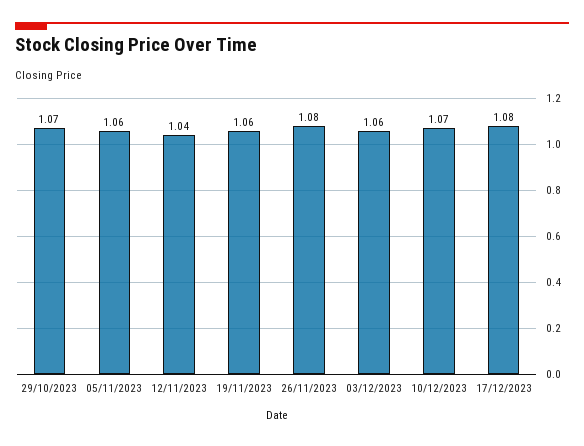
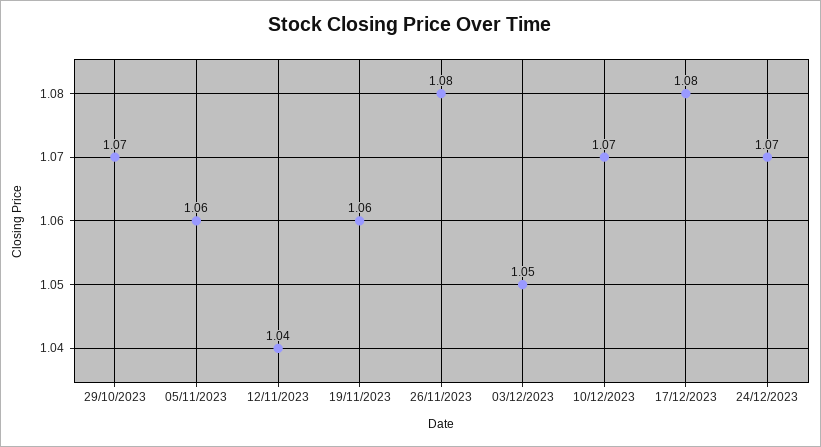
03/12/2023: 1.06 -> 1.05
24/12/2023: none -> 1.07

